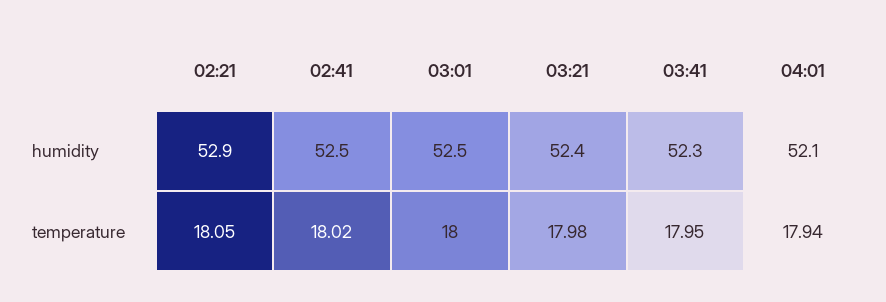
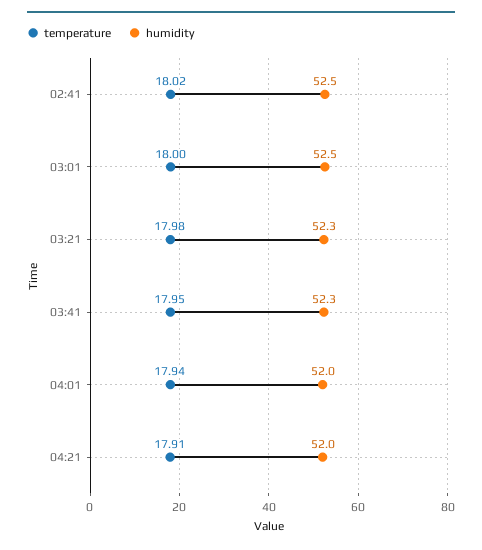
humidity, 02:21: 52.9 -> none
humidity, 03:21: 52.4 -> 52.3
humidity, 04:01: 52.1 -> 52
temperature, 02:21: 18.05 -> none
temperature, 04:21: none -> 17.91
humidity, 04:21: none -> 52

